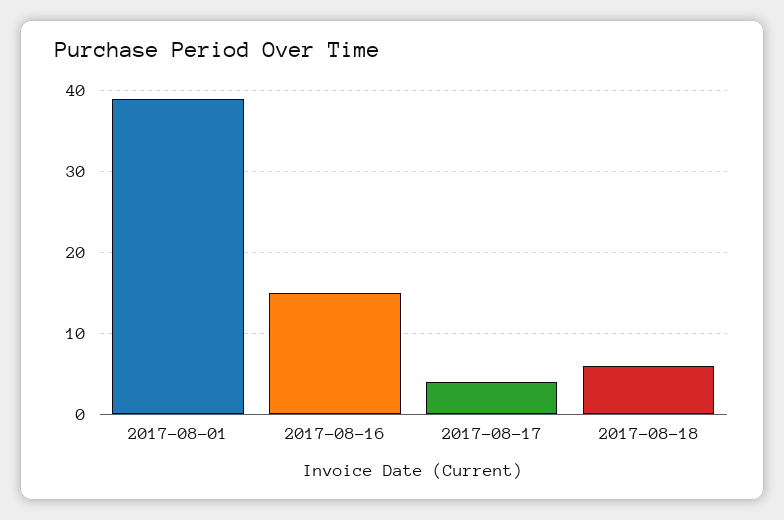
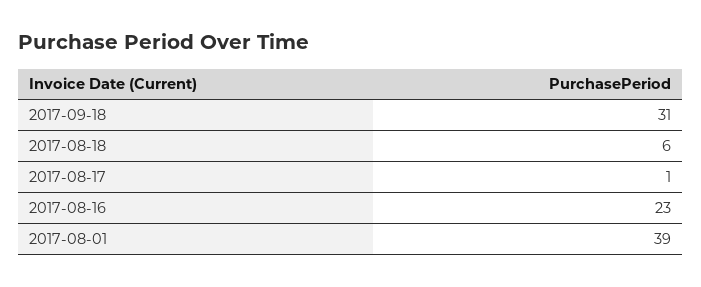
2017-08-16: 15 -> 23
2017-08-17: 4 -> 1
2017-09-18: none -> 31

